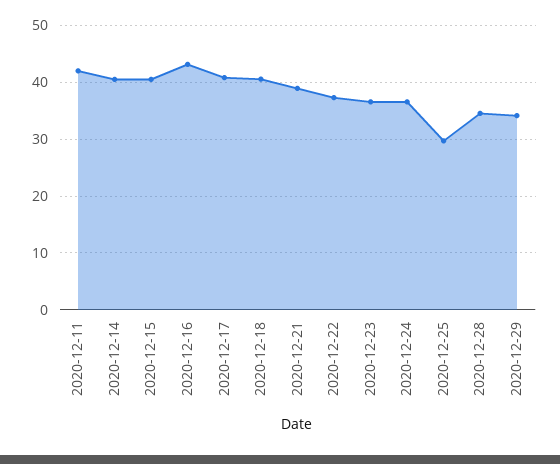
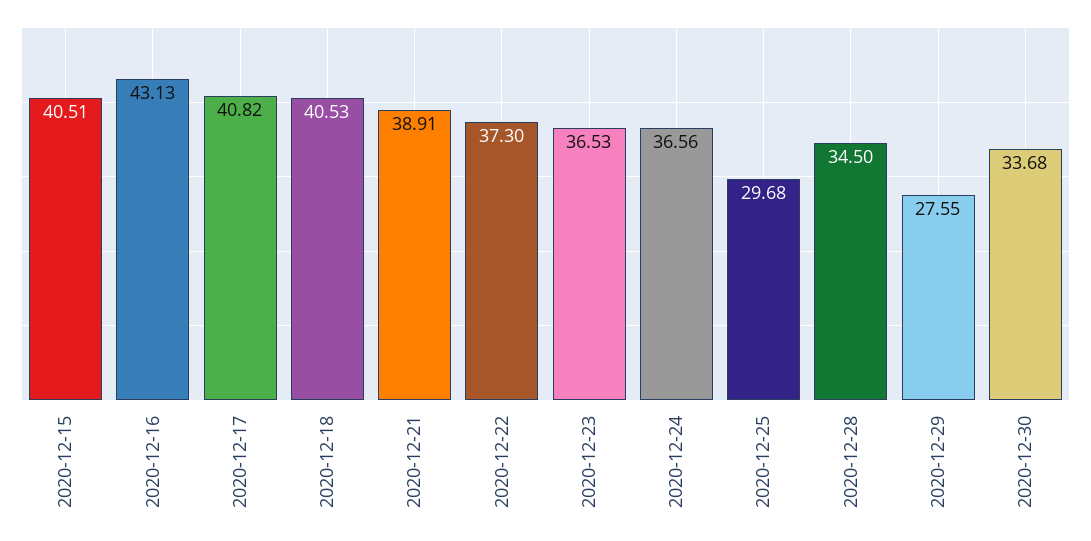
2020-12-11: 42 -> none
2020-12-14: 40 -> none
2020-12-29: 34 -> 27.55
2020-12-30: none -> 33.68

